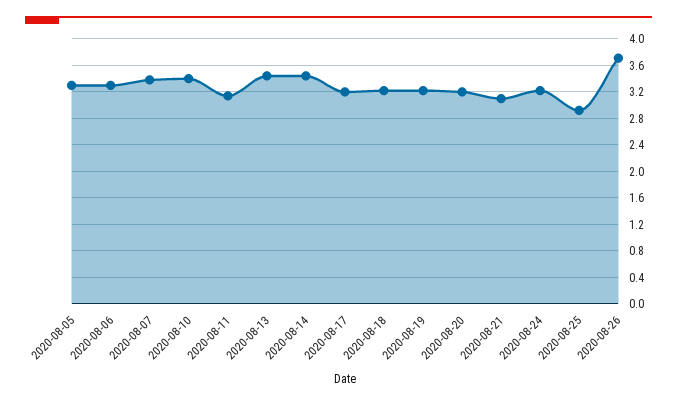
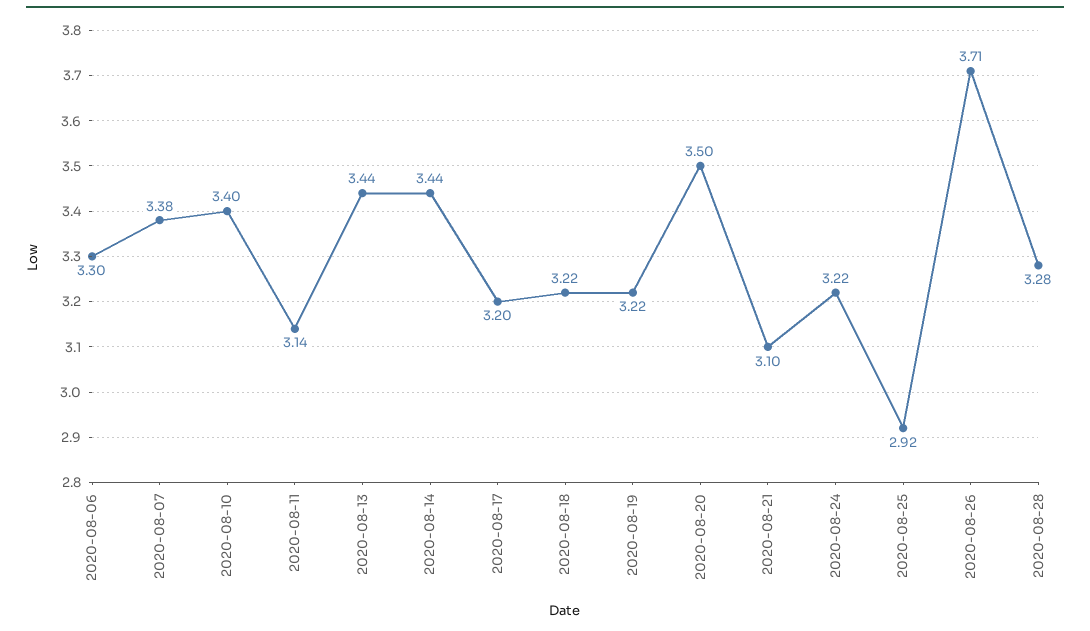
2020-08-05: 3.3 -> none
2020-08-20: 3.2 -> 3.5
2020-08-28: none -> 3.28

